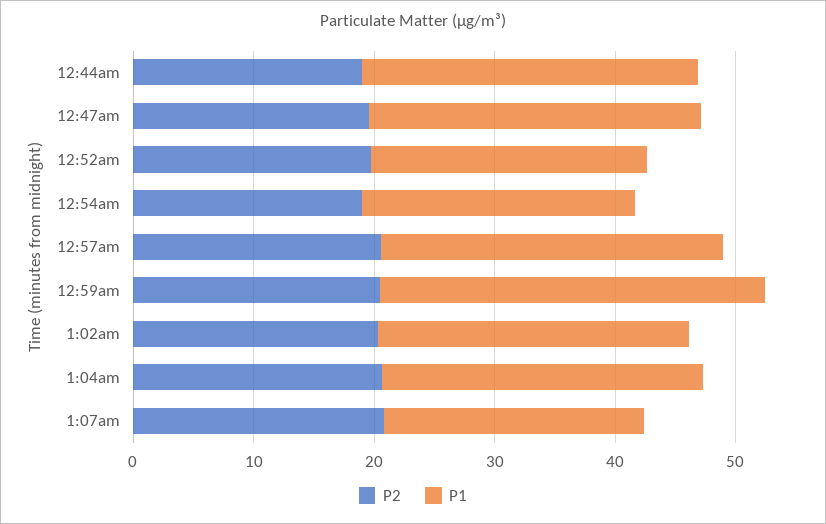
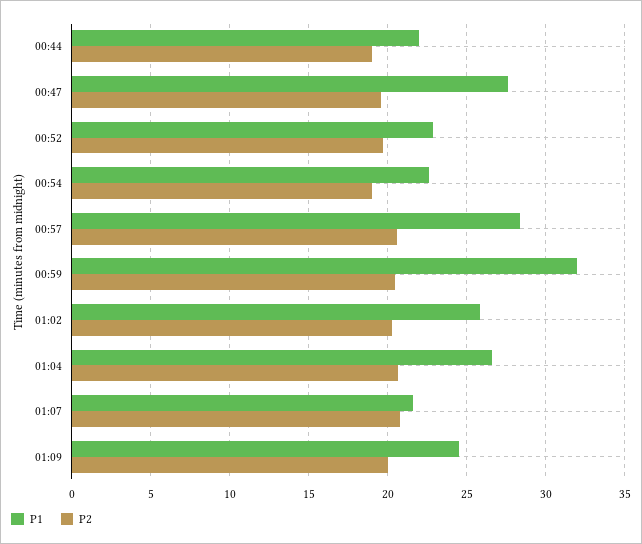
P1, 12:44am: 28 -> 22
P1, 01:09: none -> 24.5
P2, 01:09: none -> 20

